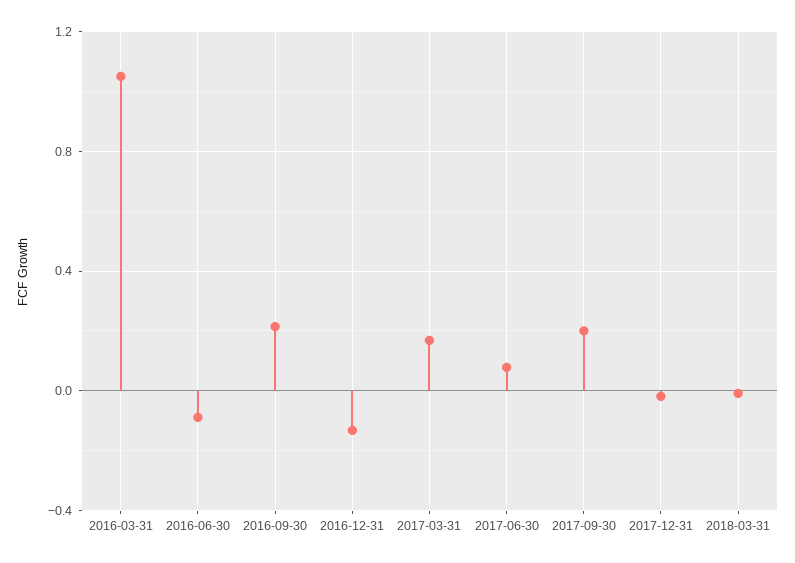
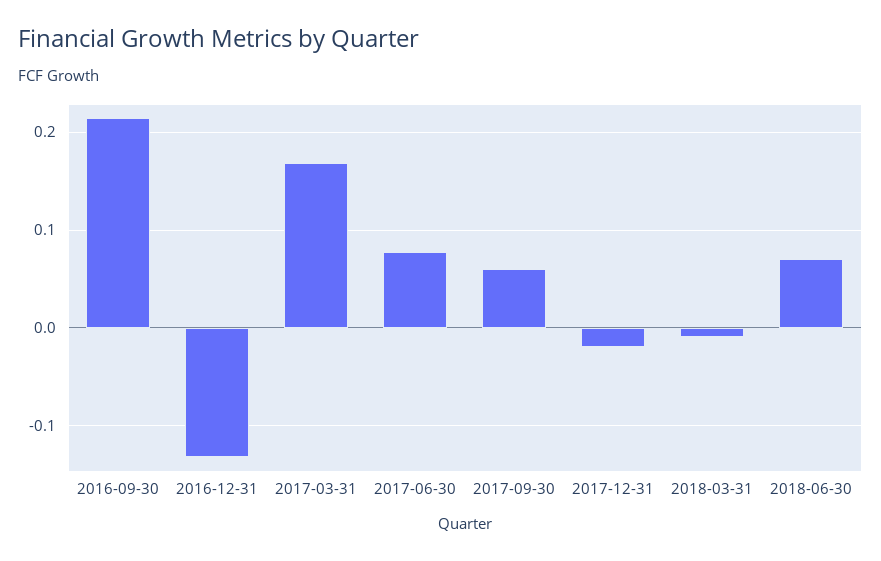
2016-03-31: 1.05 -> none
2016-06-30: -0.1 -> none
2017-09-30: 0.2 -> 0.06
2018-06-30: none -> 0.07

